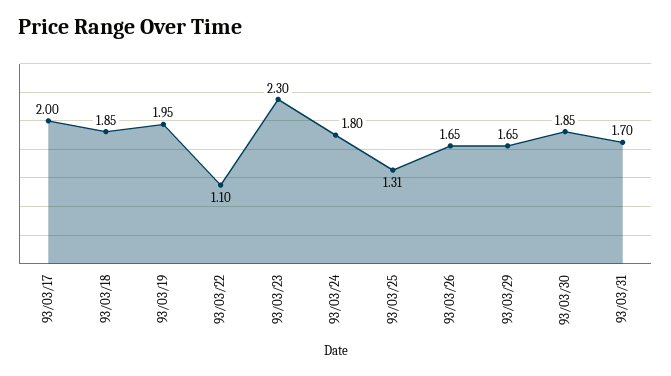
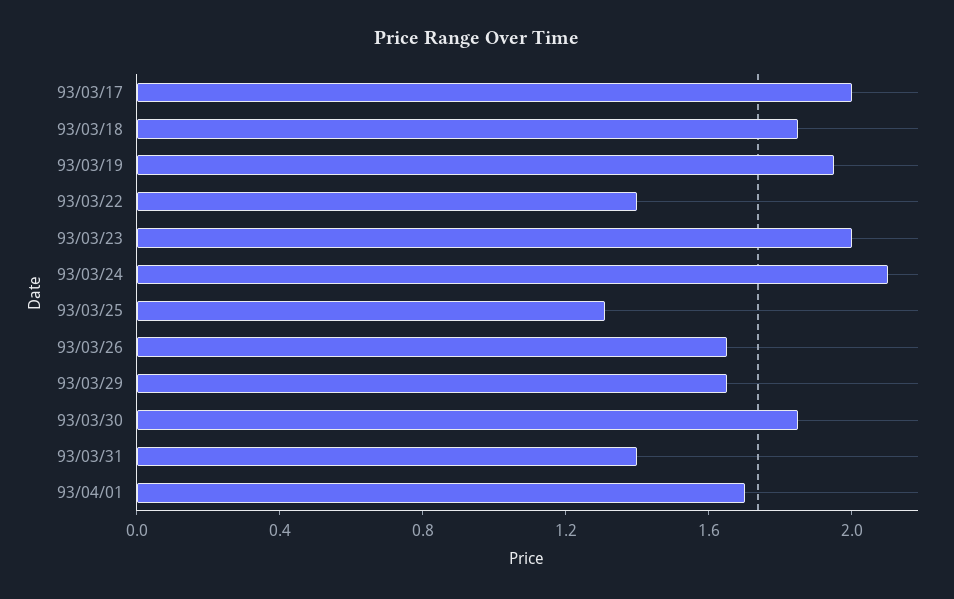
93/03/22: 1.1 -> 1.4
93/03/23: 2.3 -> 2
93/03/24: 1.8 -> 2.1
93/03/31: 1.7 -> 1.4
93/04/01: none -> 1.7

